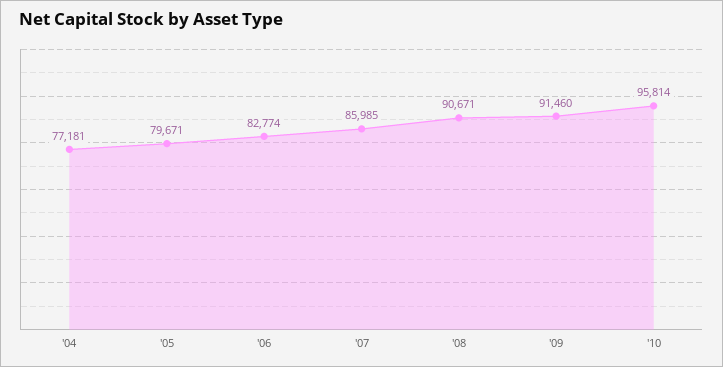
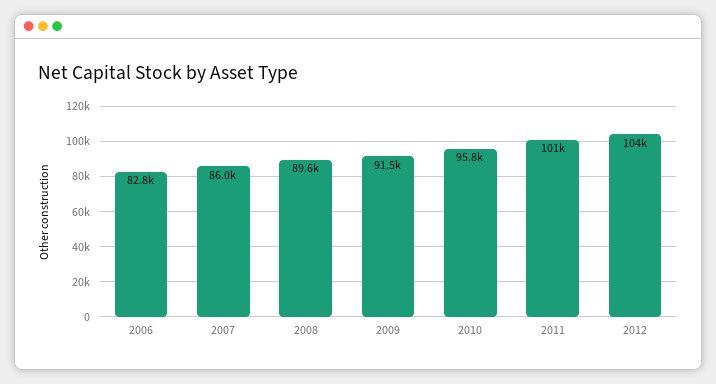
'04: 77181 -> none
'05: 79671 -> none
'08: 90671 -> 89600
2011: none -> 101000
2012: none -> 104000

